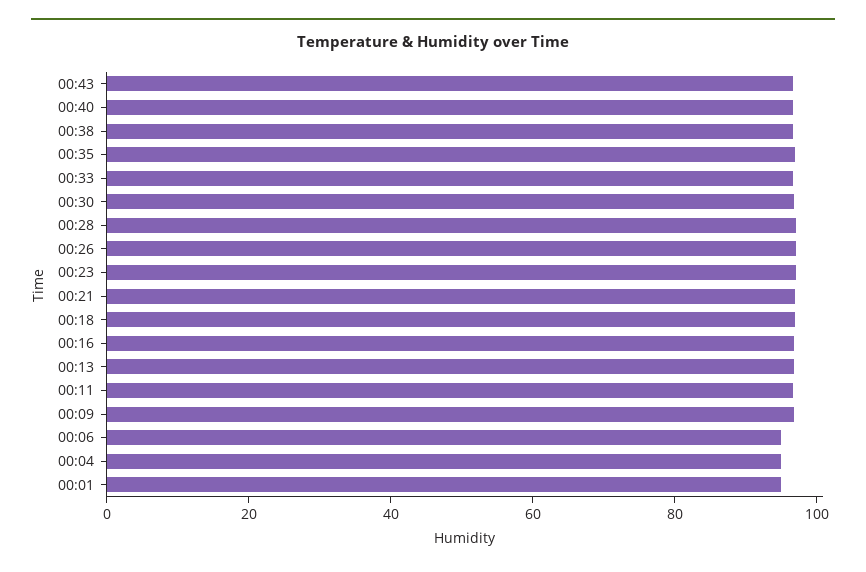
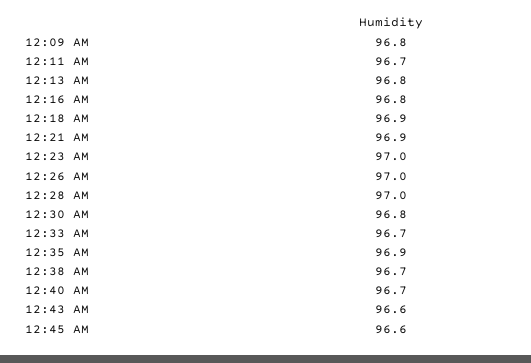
00:06: 95 -> none
00:04: 95 -> none
00:01: 95 -> none
12:45 AM: none -> 96.6

